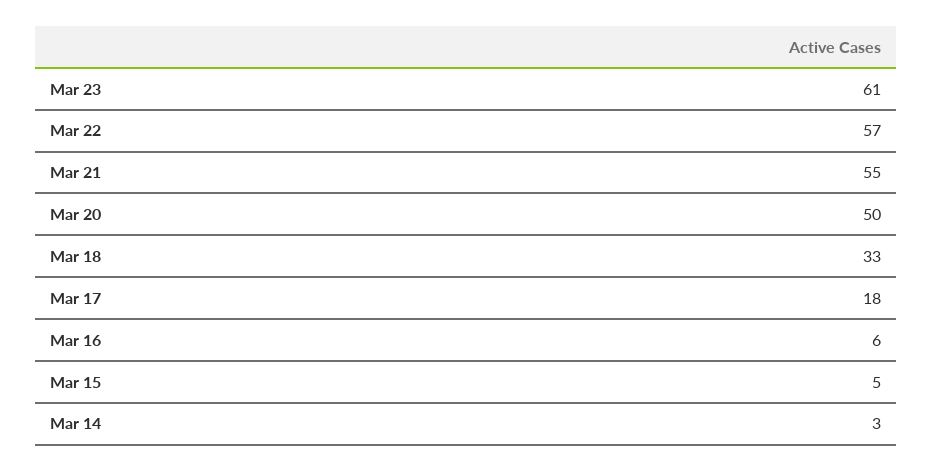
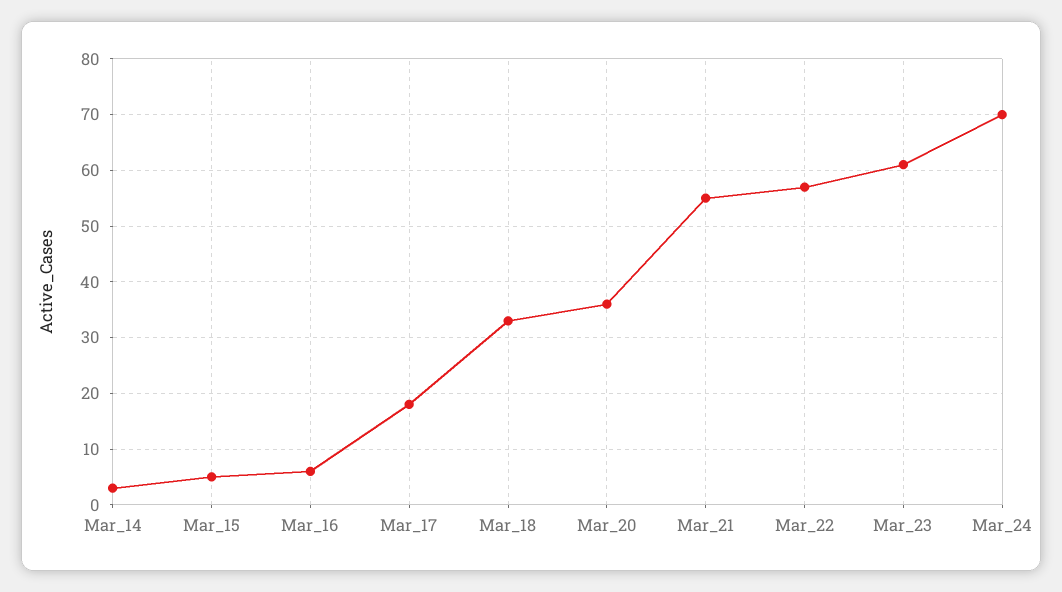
Mar 20: 50 -> 35
Mar_24: none -> 70

